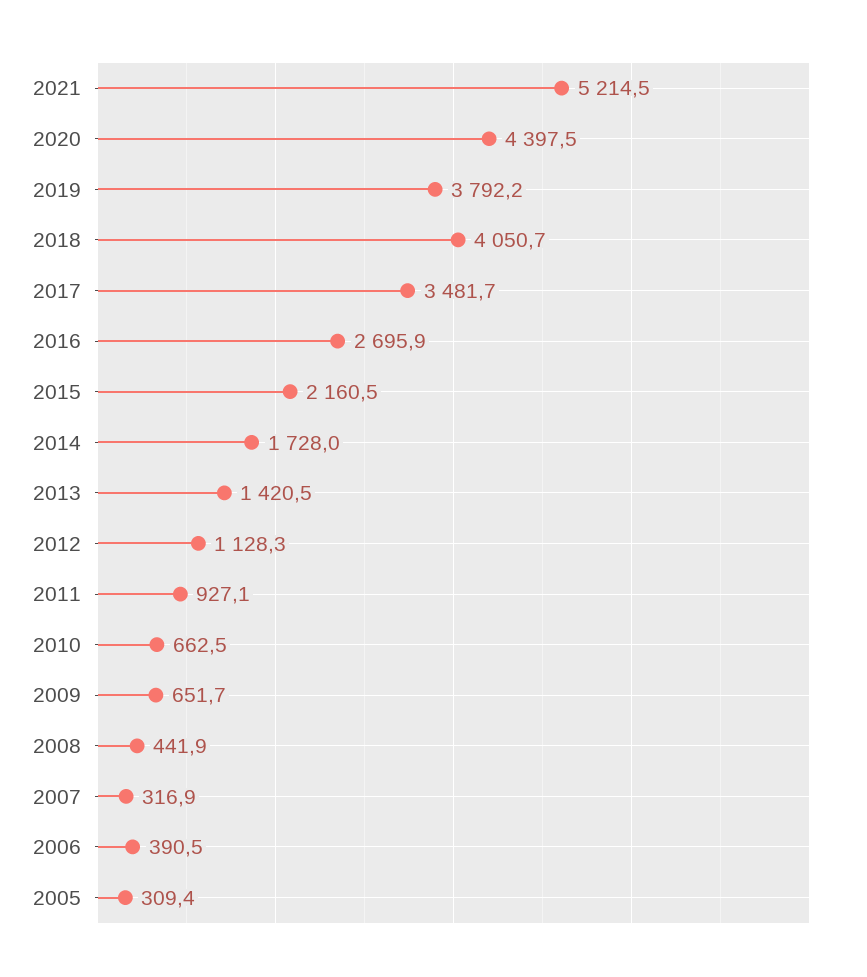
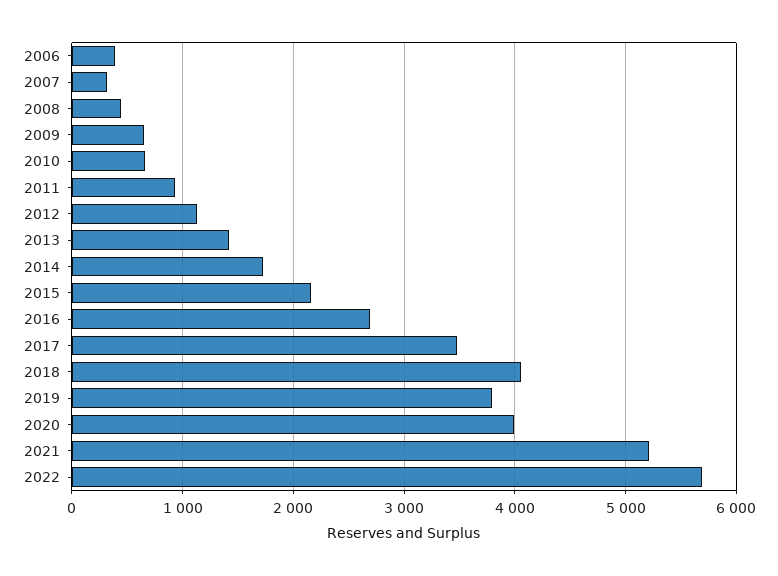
2020: 4397.5 -> 4000
2005: 309.4 -> none
2022: none -> 5700

